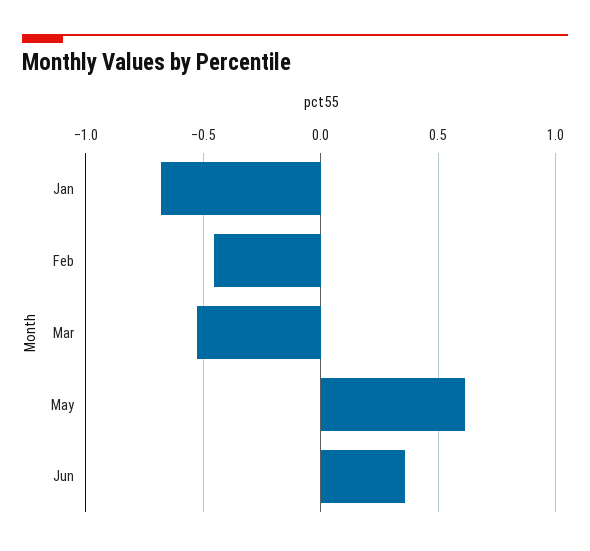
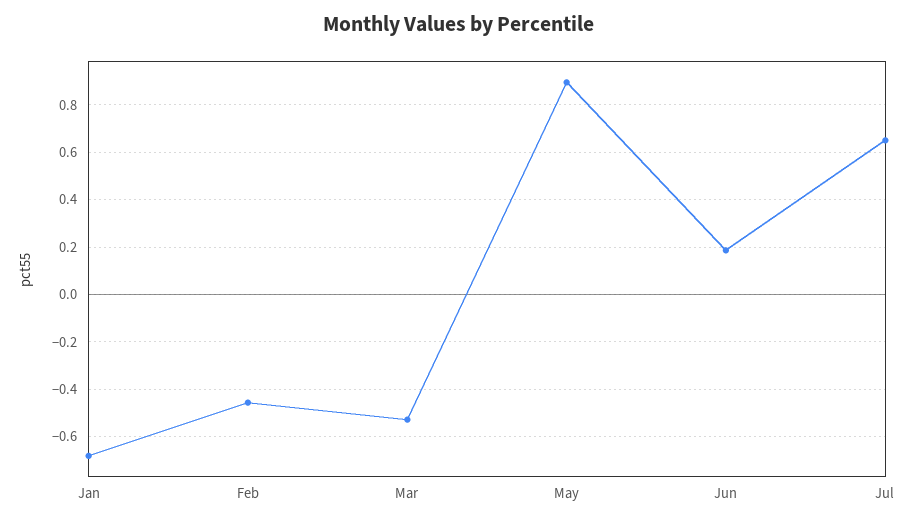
May: 0.6 -> 0.9
Jun: 0.35 -> 0.2
Jul: none -> 0.65

